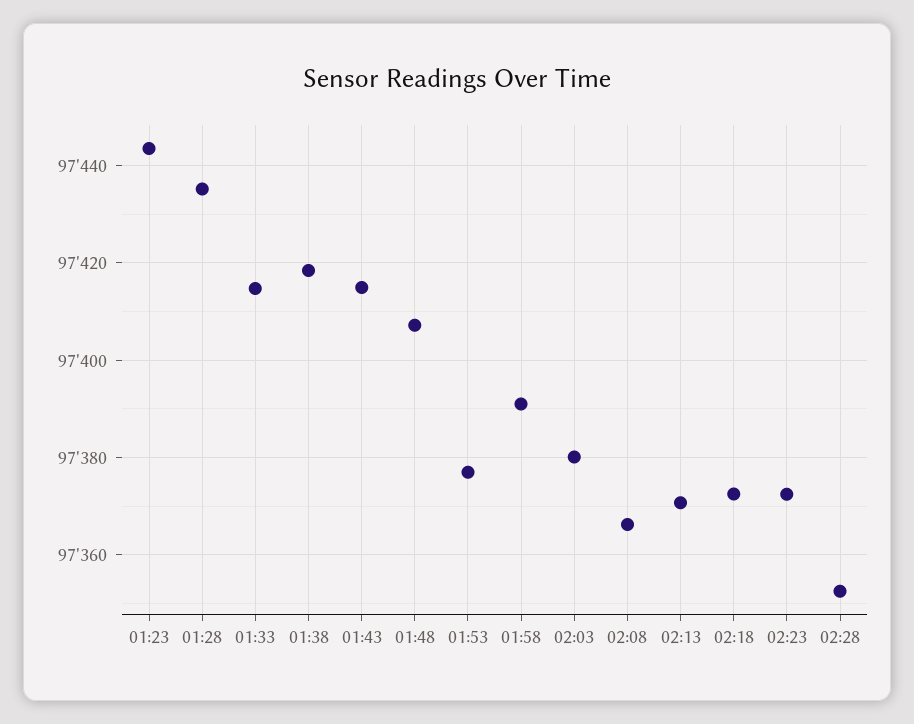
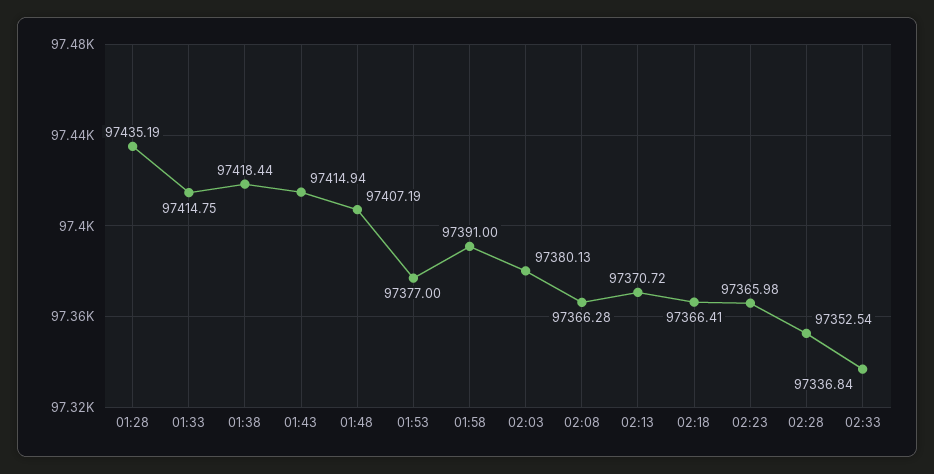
01:23: 97444 -> none
02:18: 97372 -> 97366.41
02:23: 97372 -> 97365.98
02:33: none -> 97336.84

